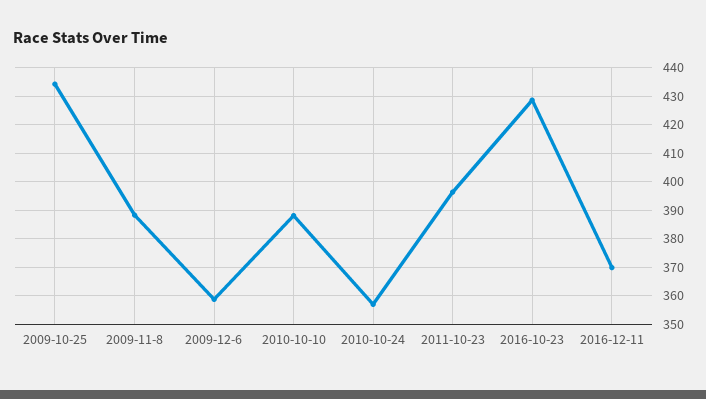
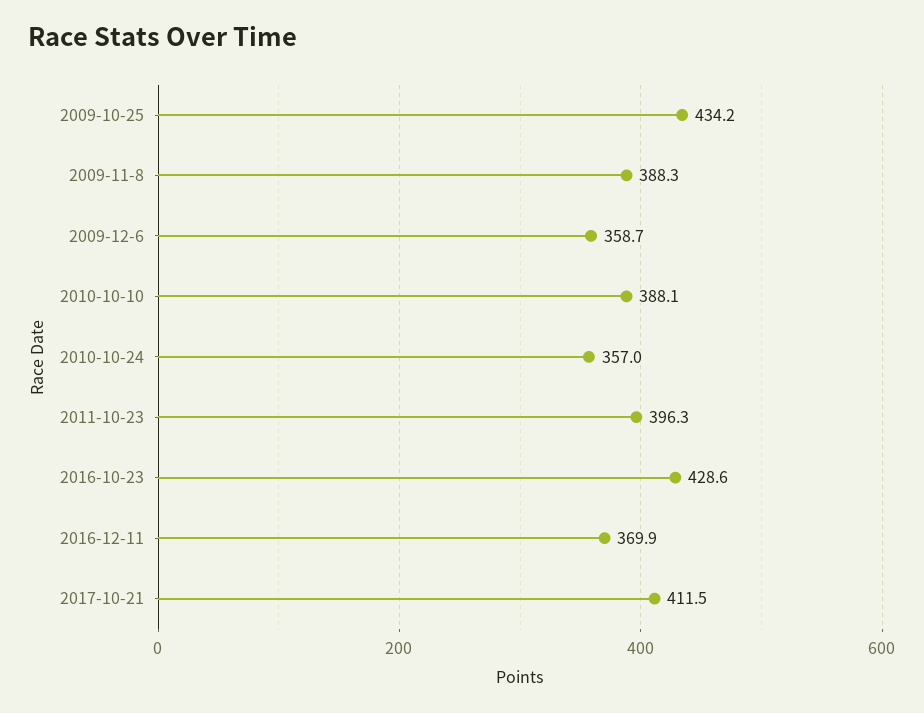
2017-10-21: none -> 411.5

